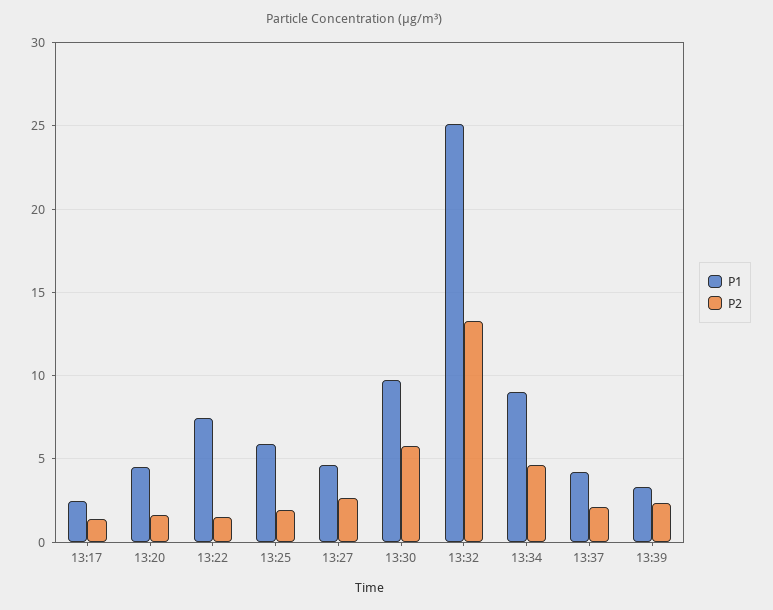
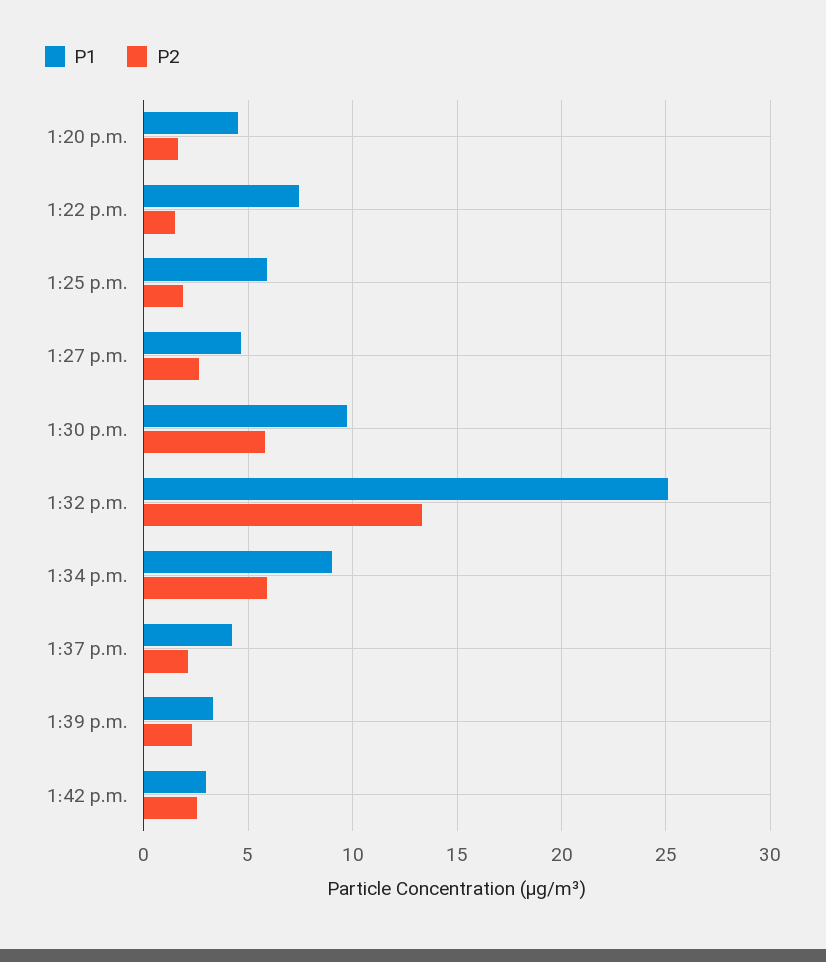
P1, 13:17: 2.5 -> none
P2, 13:17: 1.5 -> none
P2, 13:34: 4.5 -> 6
P1, 1:42 p.m.: none -> 3
P2, 1:42 p.m.: none -> 2.5

